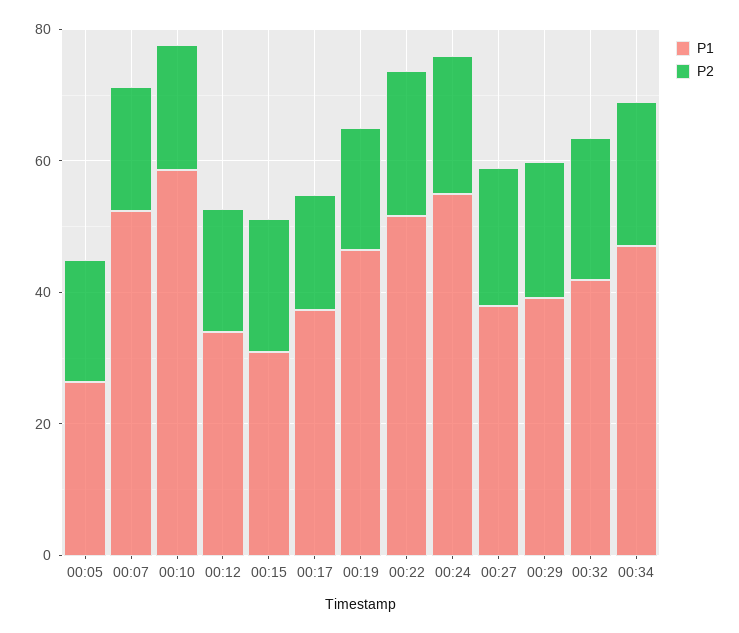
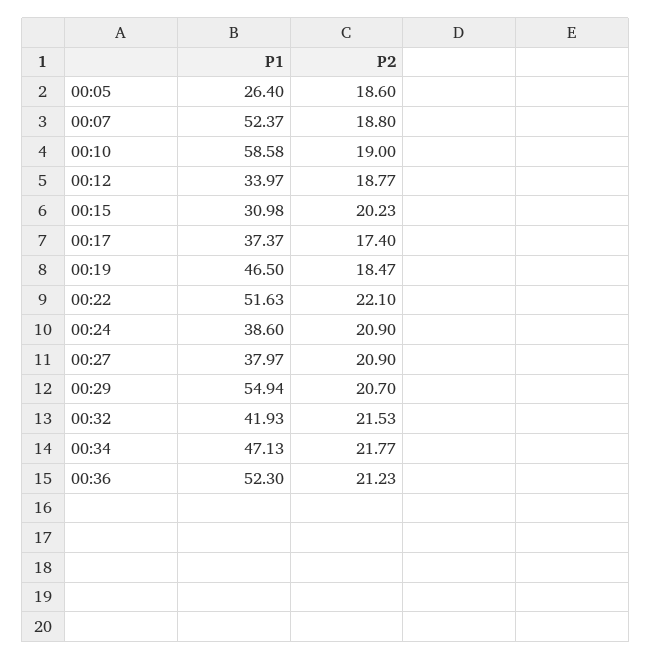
P1, 00:24: 55 -> 38.6
P1, 00:29: 40 -> 54.94
P1, 00:36: none -> 52.3
P2, 00:36: none -> 21.23

